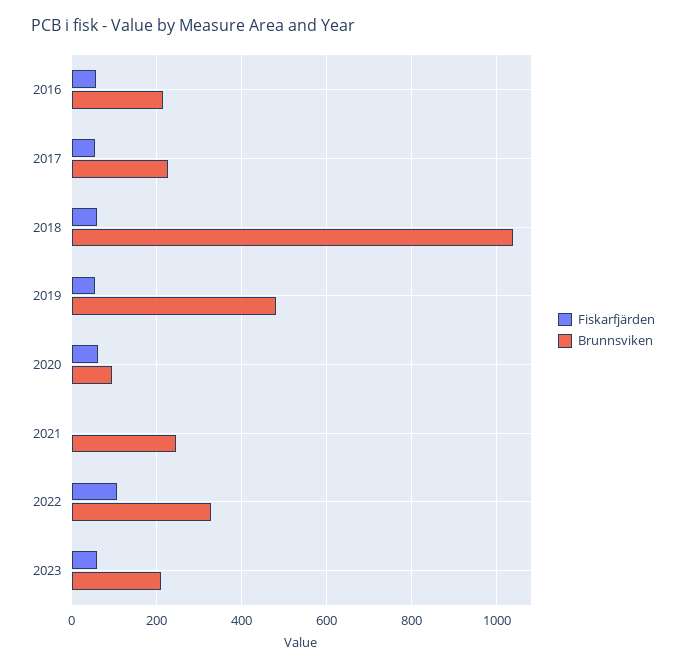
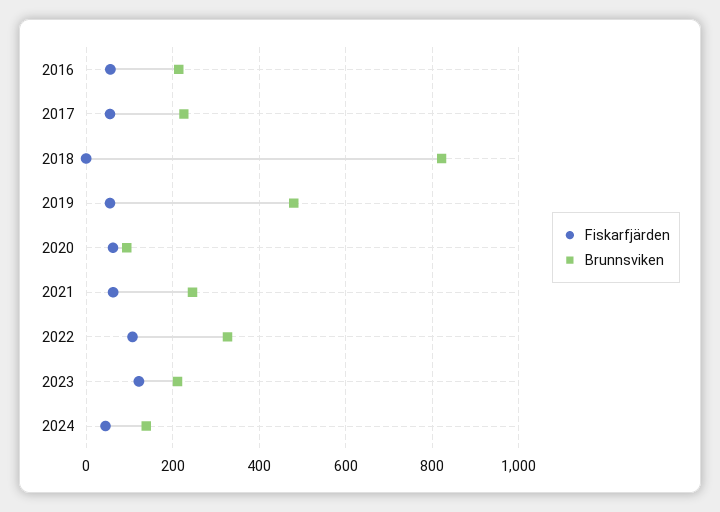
Fiskarfjärden, 2018: 60 -> 0
Brunnsviken, 2018: 1040 -> 820
Fiskarfjärden, 2021: 0 -> 60
Fiskarfjärden, 2023: 60 -> 120
Fiskarfjärden, 2024: none -> 40
Brunnsviken, 2024: none -> 140

